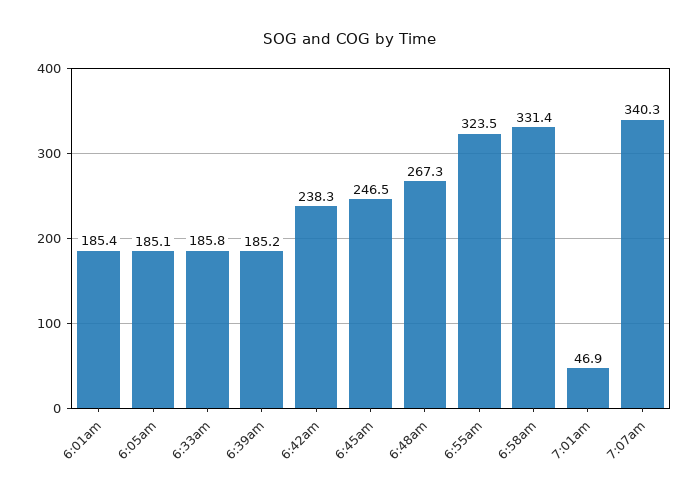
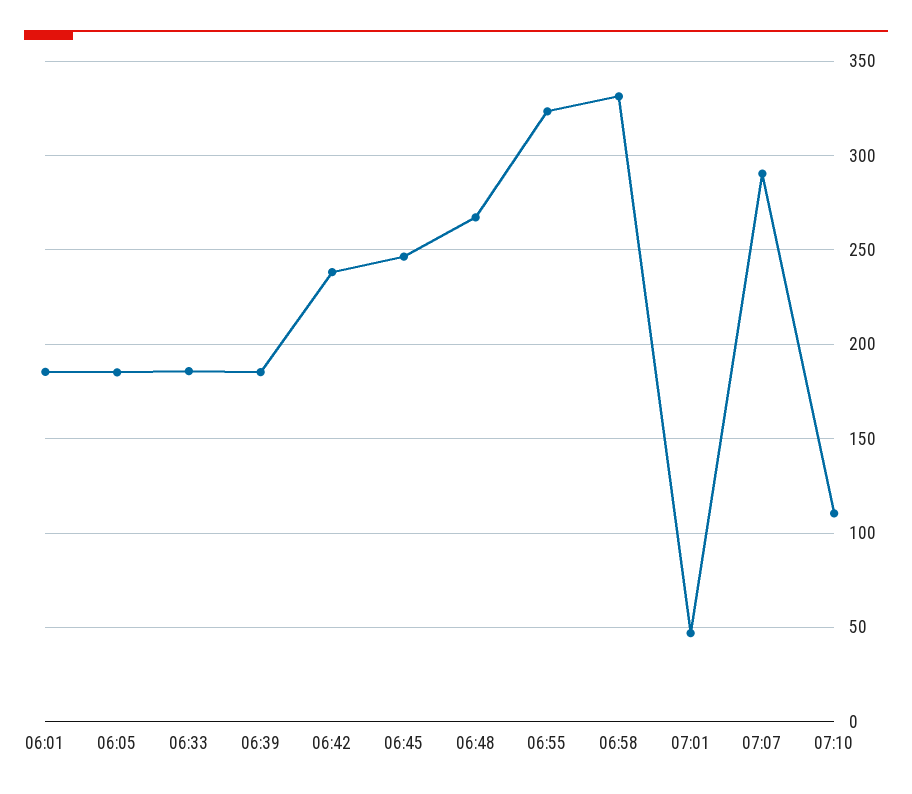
7:07am: 340.3 -> 290
07:10: none -> 110

